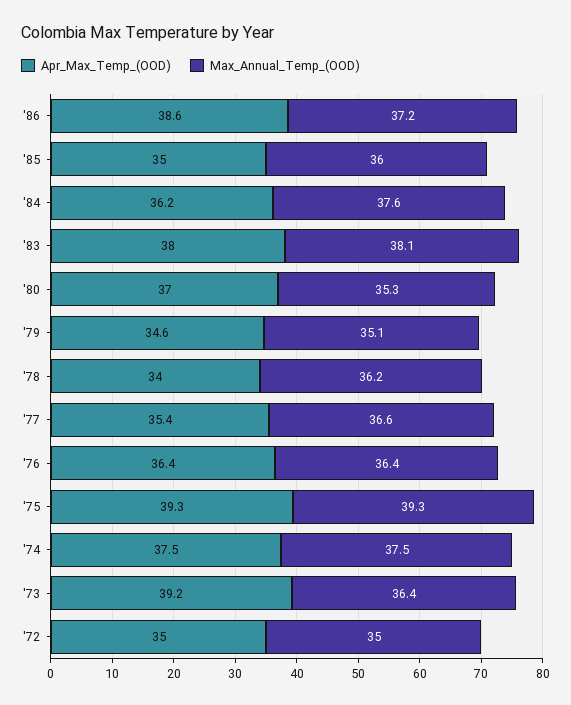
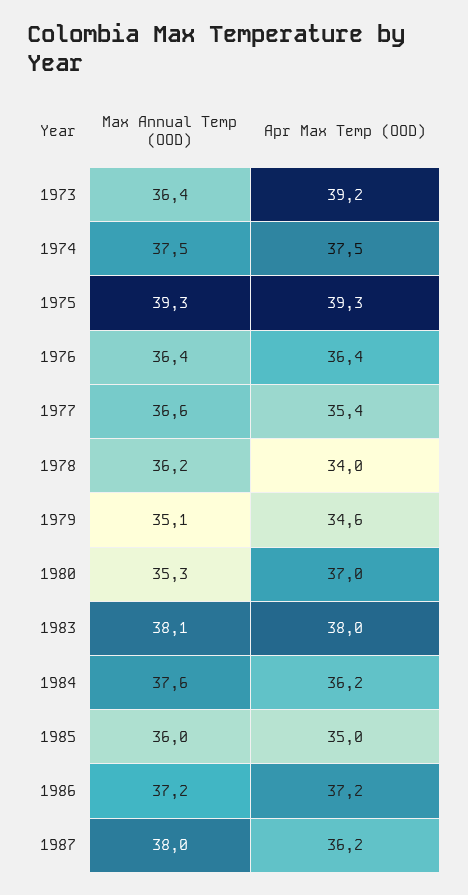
Apr_Max_Temp_(OOD), '86: 38.6 -> 37.2
Apr_Max_Temp_(OOD), '72: 35 -> none
Max_Annual_Temp_(OOD), '72: 35 -> none
Max_Annual_Temp_(OOD), 1987: none -> 38
Apr_Max_Temp_(OOD), 1987: none -> 36.2

